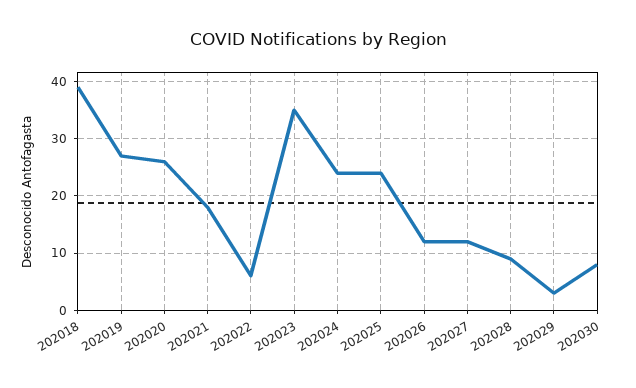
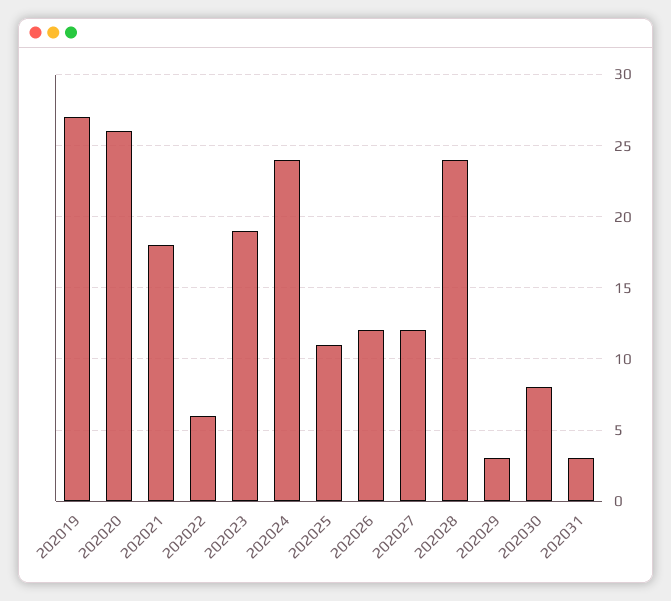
202018: 40 -> none
202023: 35 -> 19
202025: 25 -> 11
202028: 10 -> 24
202031: none -> 3

